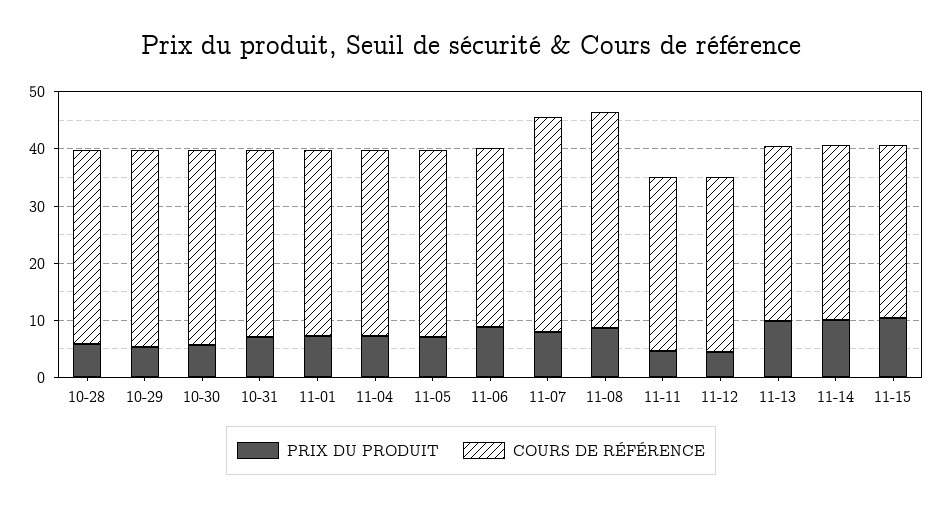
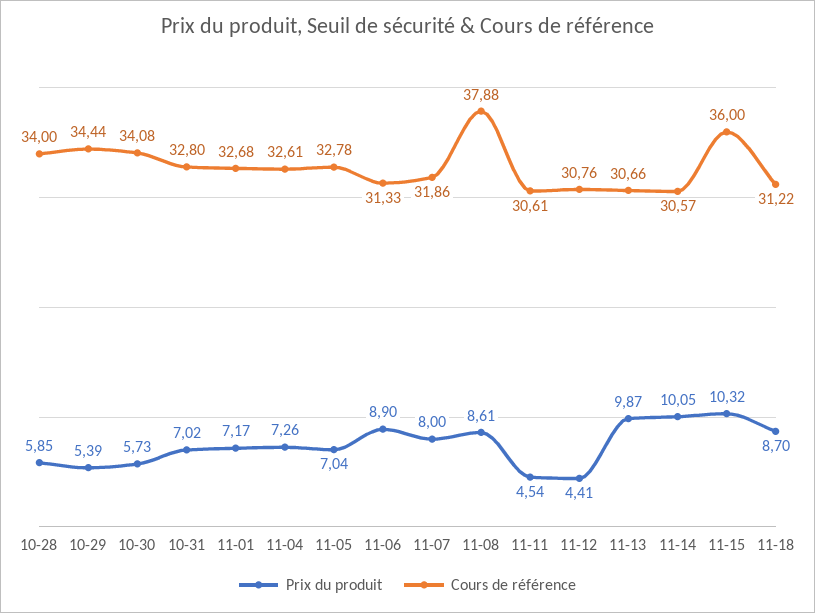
COURS DE RÉFÉRENCE, 11-07: 38 -> 31.86
COURS DE RÉFÉRENCE, 11-15: 30 -> 36
PRIX DU PRODUIT, 11-18: none -> 8.7
COURS DE RÉFÉRENCE, 11-18: none -> 31.22

